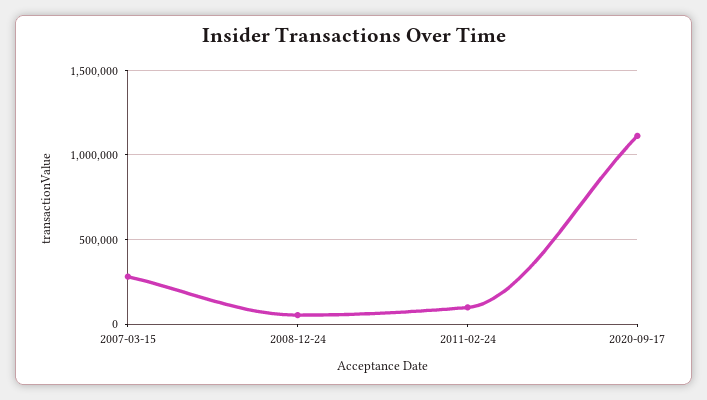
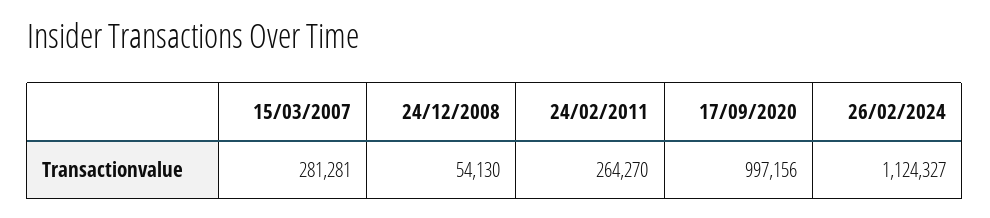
2011-02-24: 100000 -> 264270
2020-09-17: 1100000 -> 997156
26/02/2024: none -> 1124327

